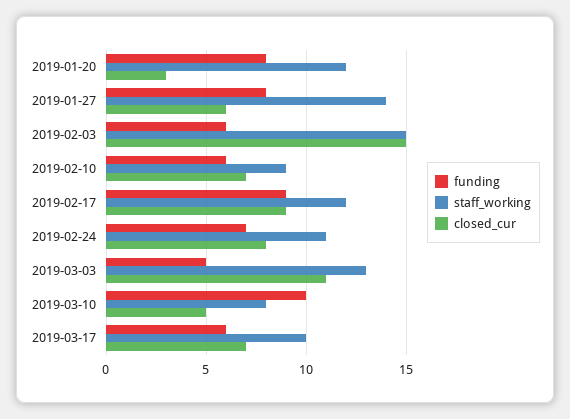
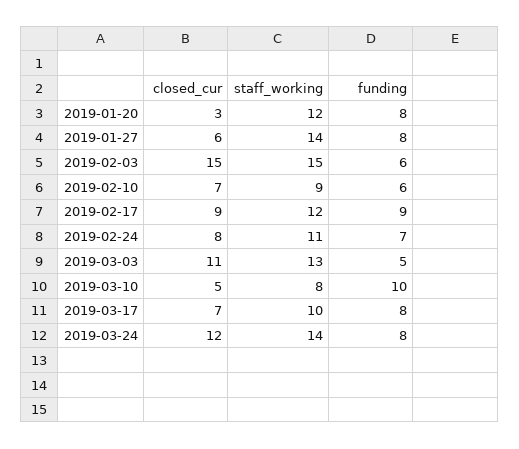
funding, 2019-03-17: 6 -> 8
closed_cur, 2019-03-24: none -> 12
staff_working, 2019-03-24: none -> 14
funding, 2019-03-24: none -> 8

